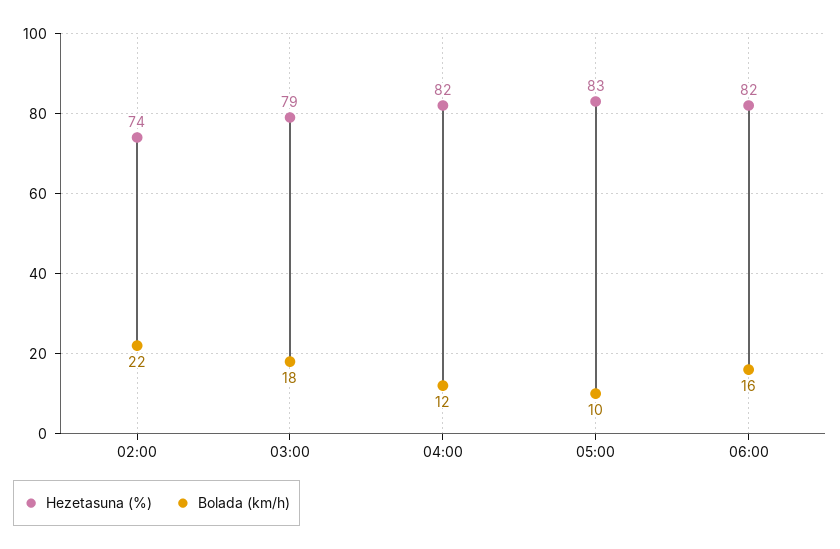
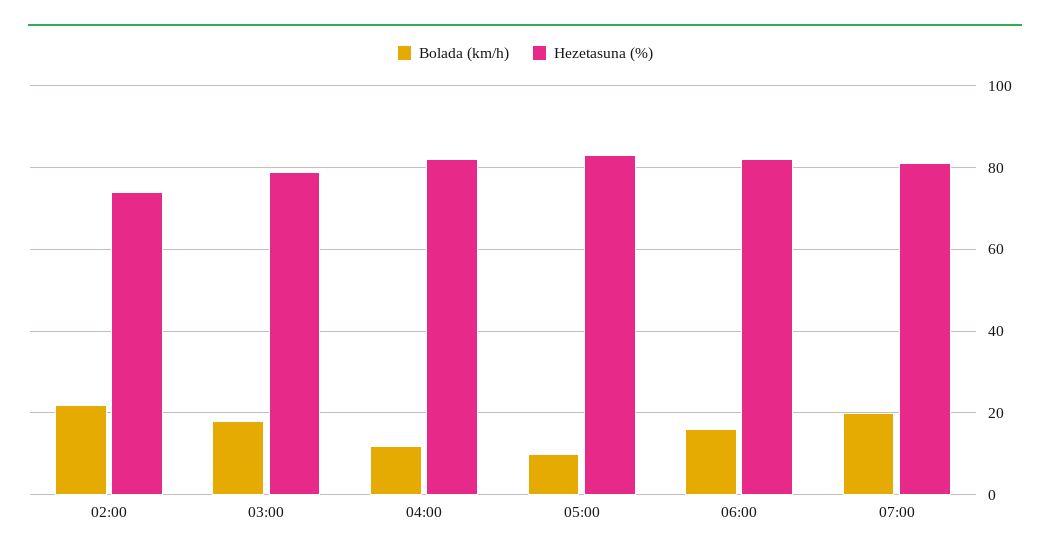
Bolada (km/h), 07:00: none -> 20
Hezetasuna (%), 07:00: none -> 80

